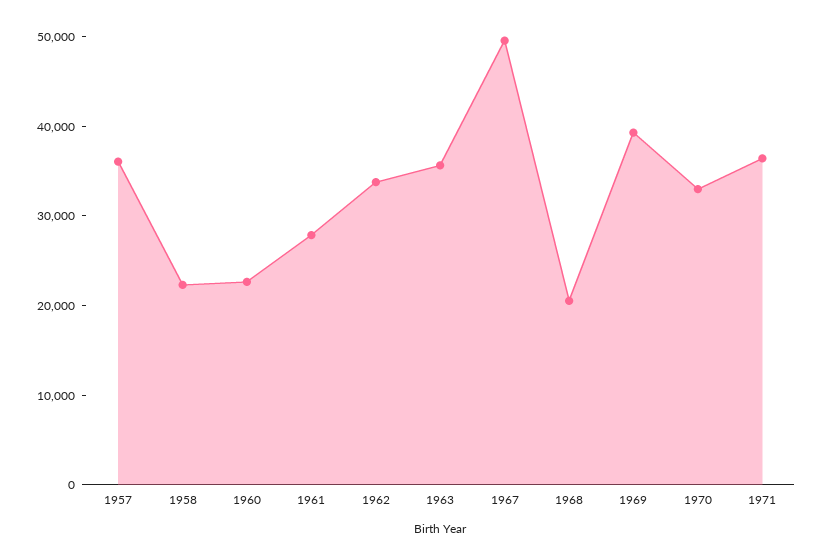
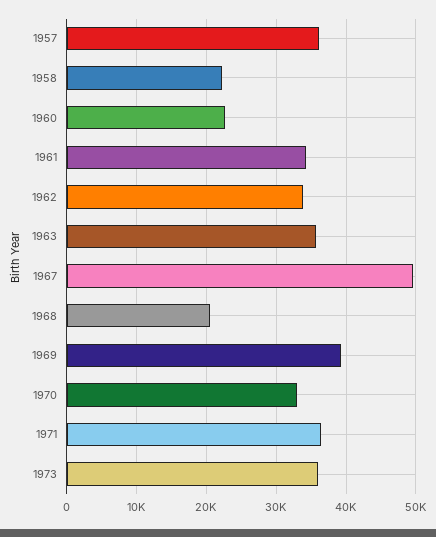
1961: 28000 -> 34000
1973: none -> 36000

